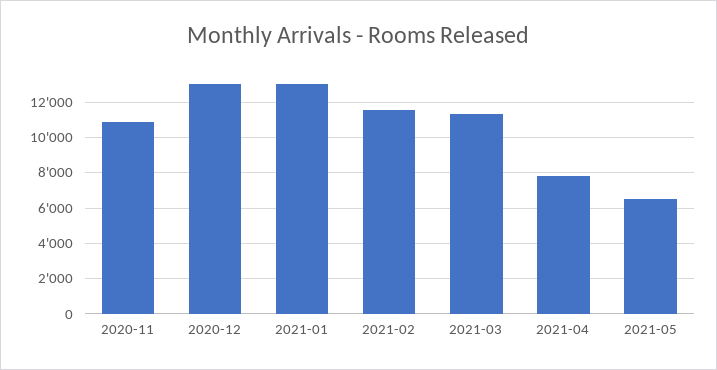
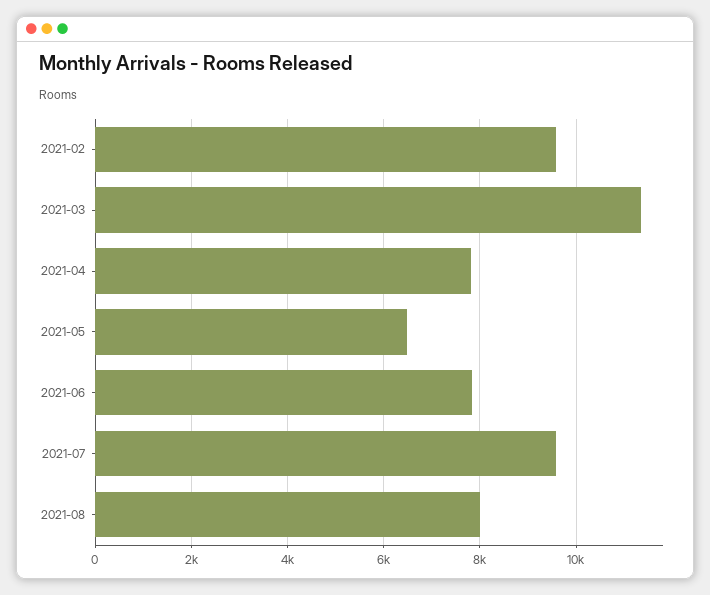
2020-11: 11000 -> none
2020-12: 13000 -> none
2021-01: 13000 -> none
2021-02: 11500 -> 9600
2021-06: none -> 7800
2021-07: none -> 9600
2021-08: none -> 8000

